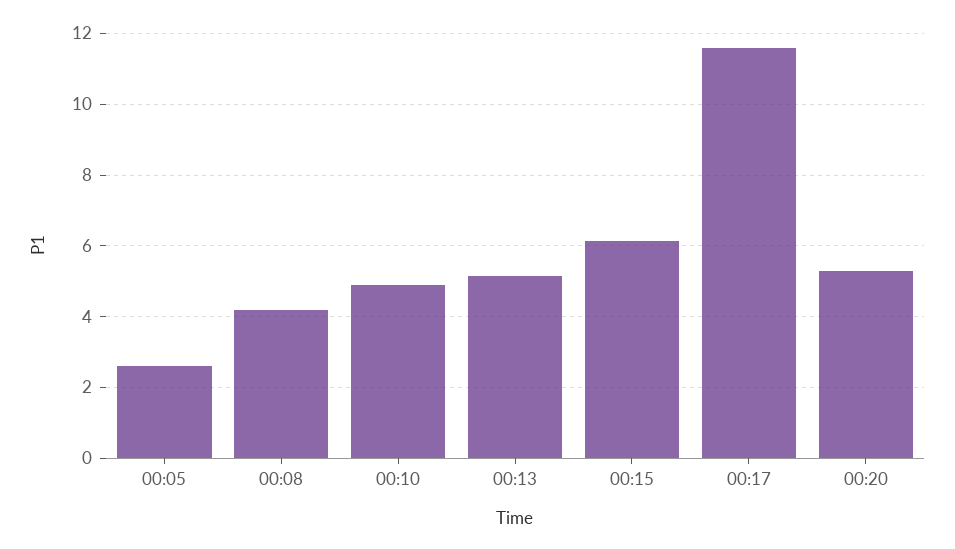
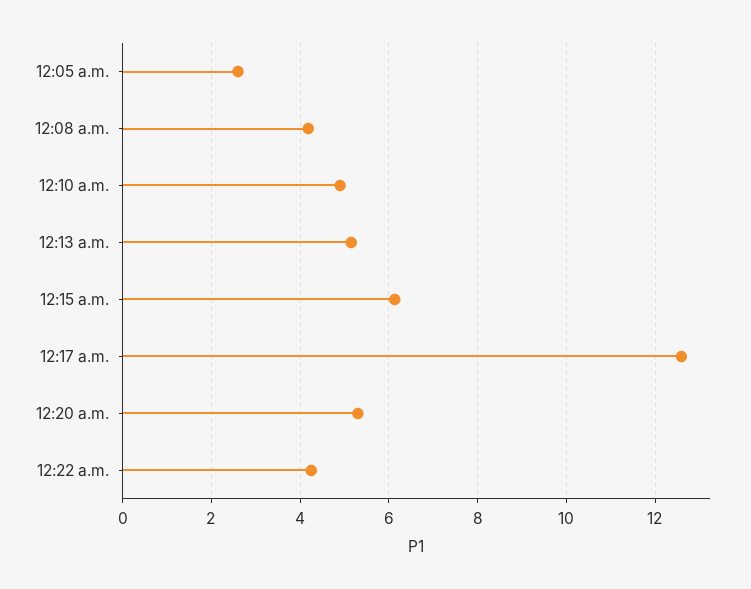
00:17: 11.6 -> 12.6
12:22 a.m.: none -> 4.2

